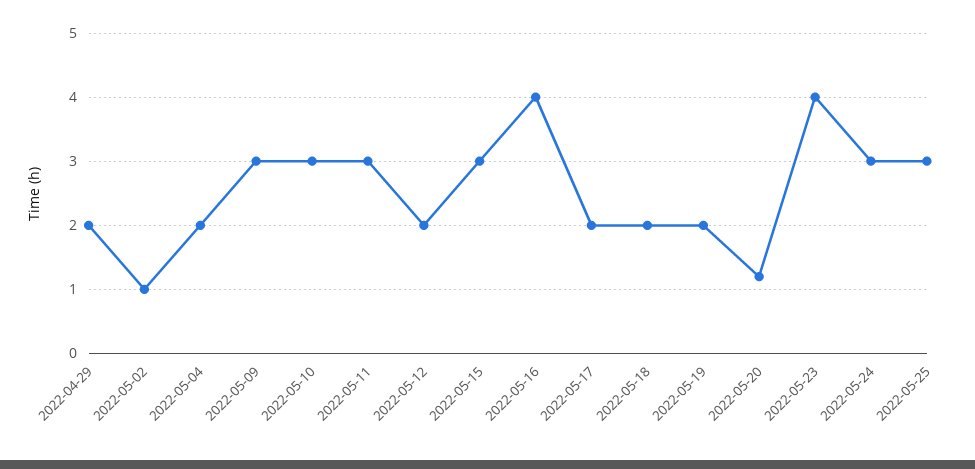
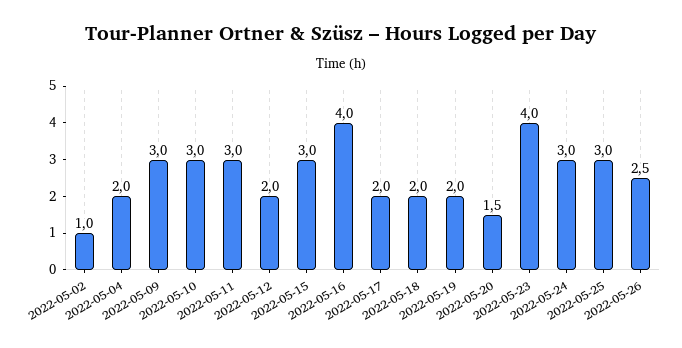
2022-04-29: 2 -> none
2022-05-20: 1.2 -> 1.5
2022-05-26: none -> 2.5

